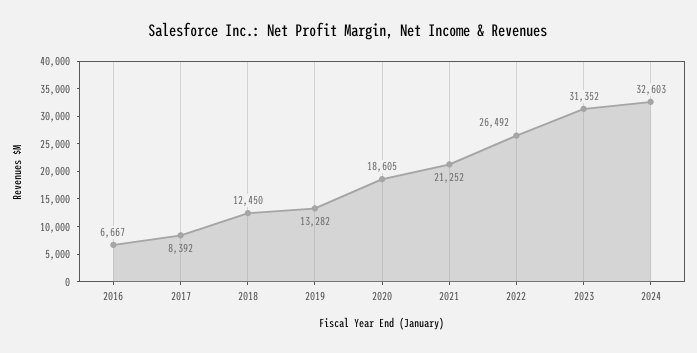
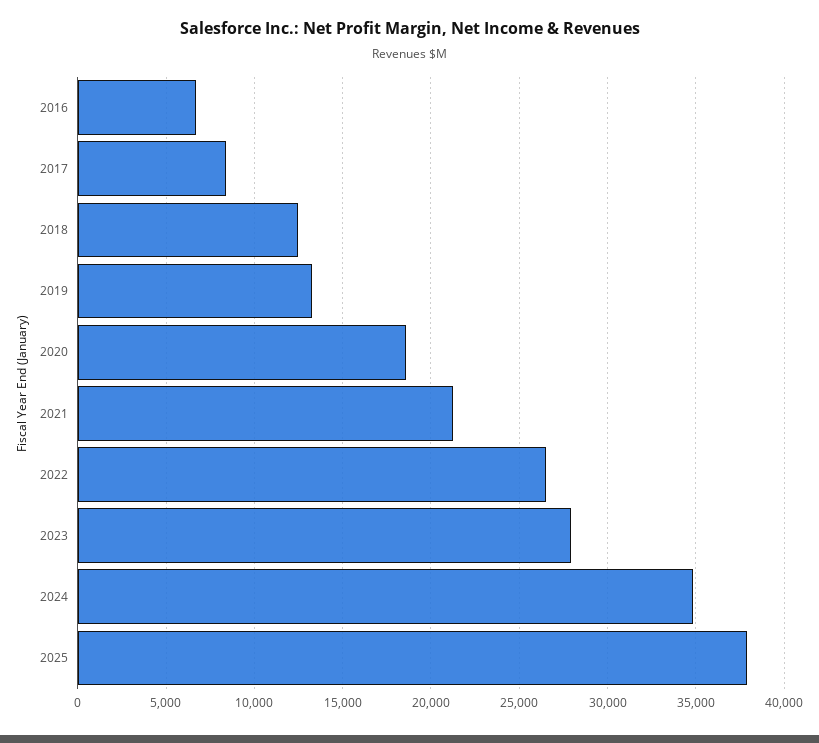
2023: 31352 -> 28000
2024: 32603 -> 35000
2025: none -> 38000

